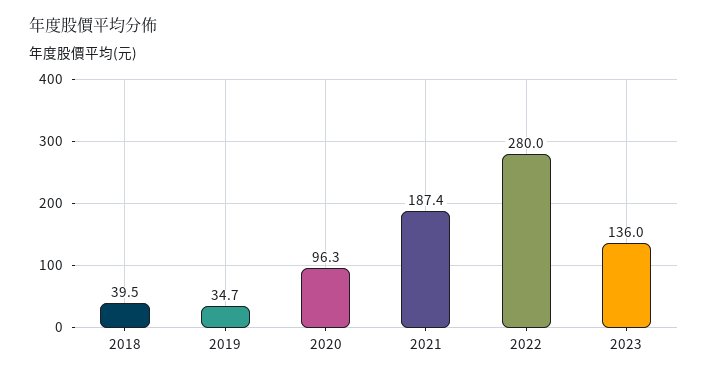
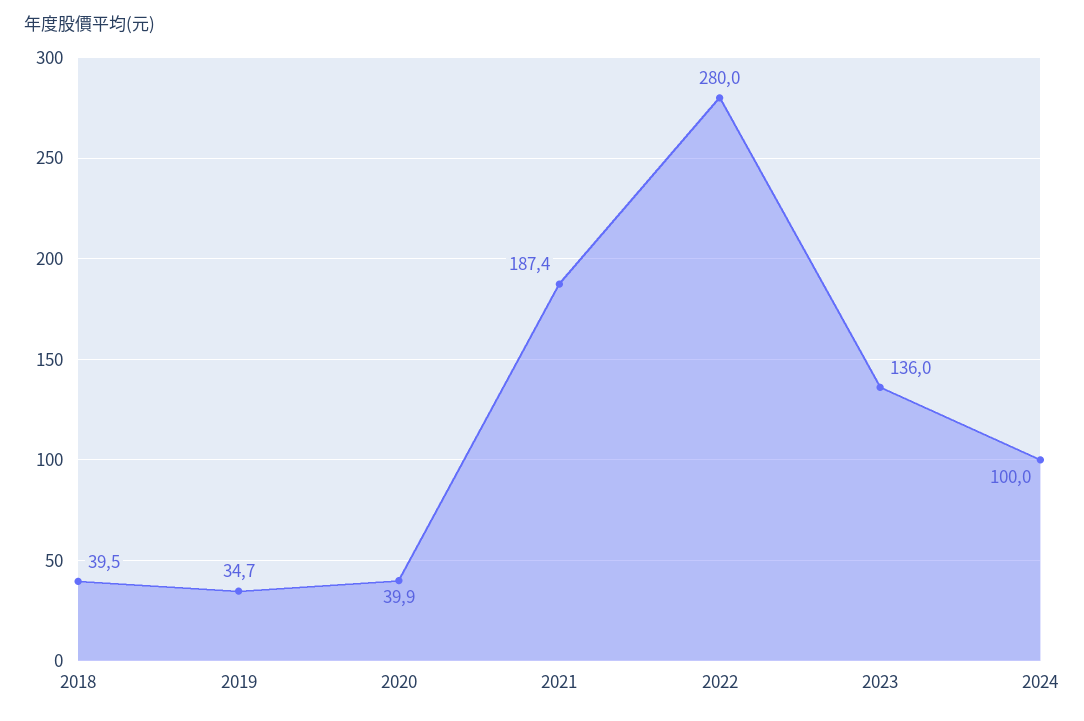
2020: 96.3 -> 39.9
2024: none -> 100

